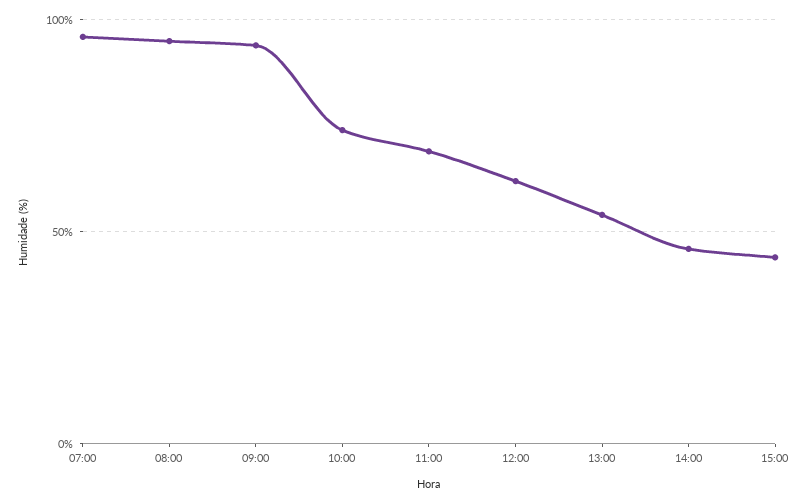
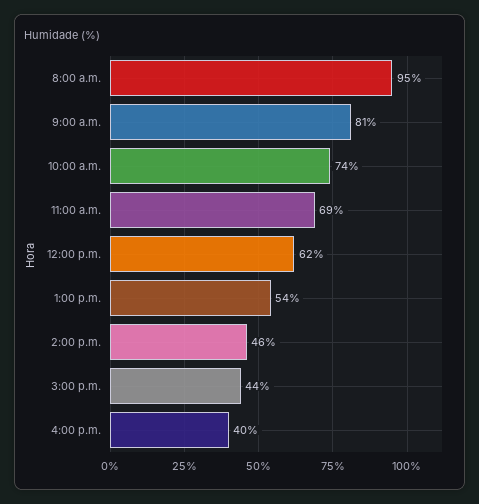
07:00: 95 -> none
09:00: 95 -> 81
4:00 p.m.: none -> 40

